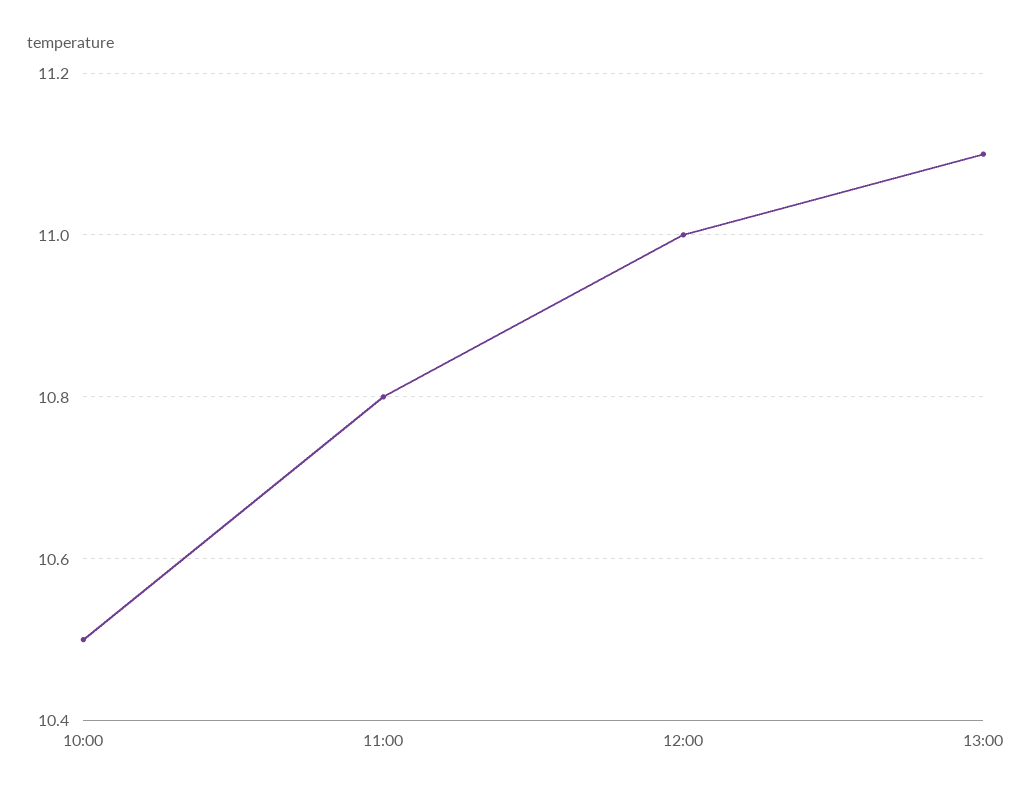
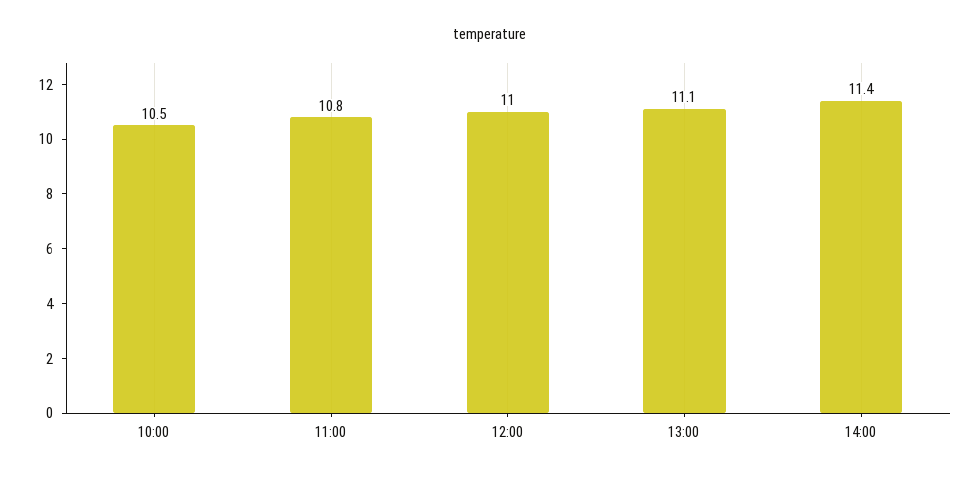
14:00: none -> 11.4

